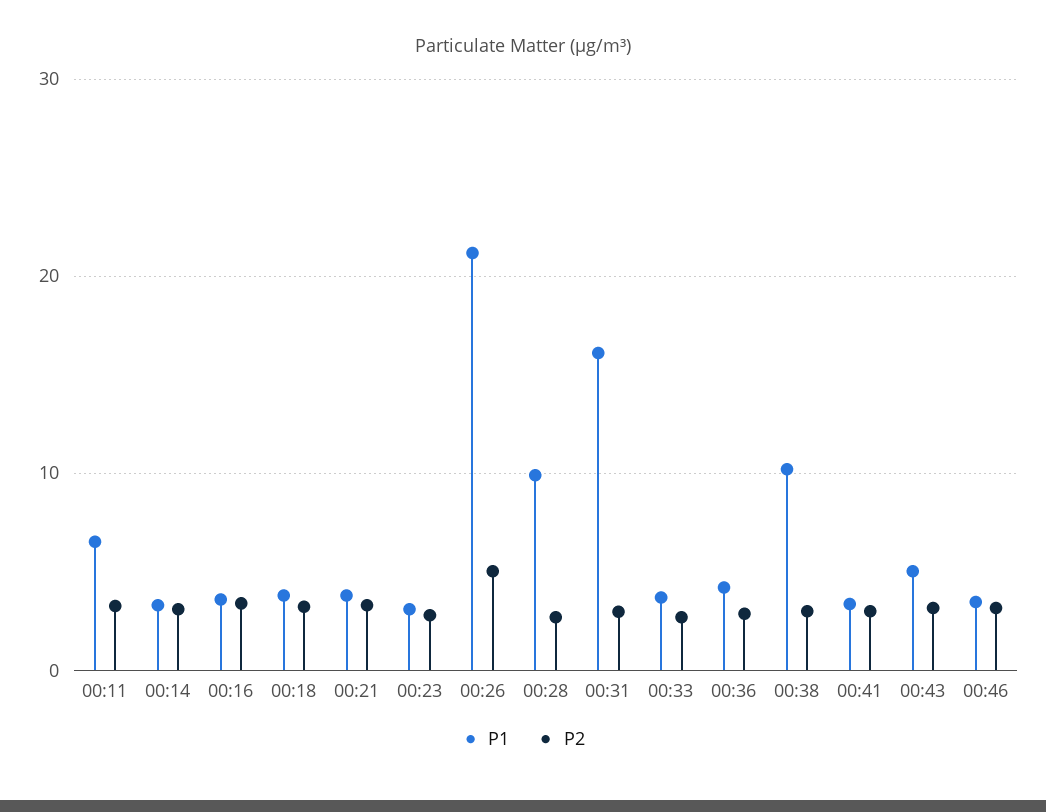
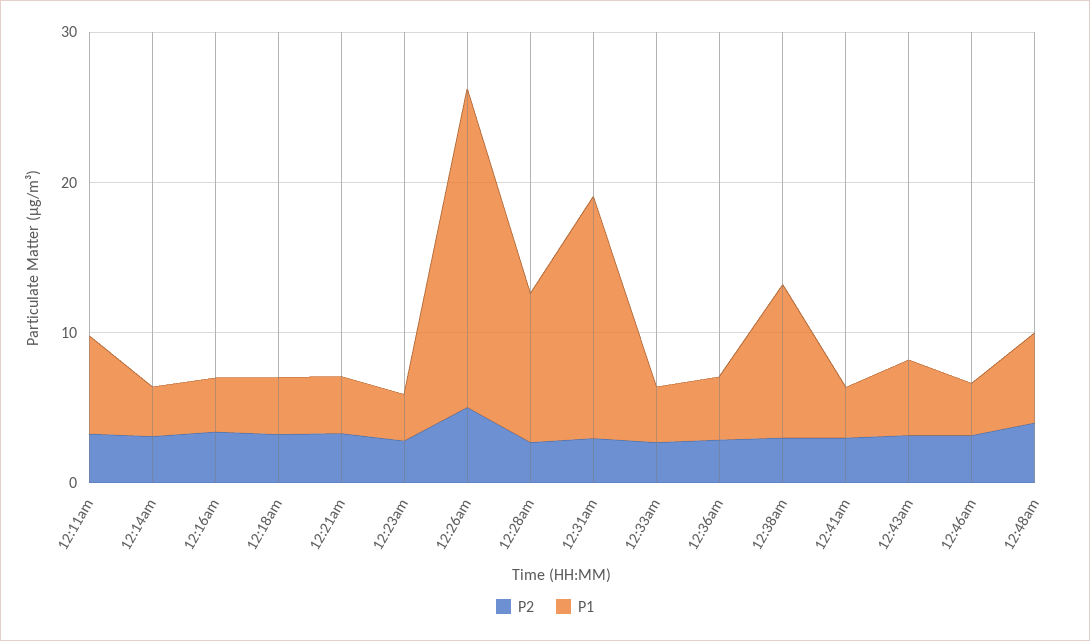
P2, 12:48am: none -> 4
P1, 12:48am: none -> 6

